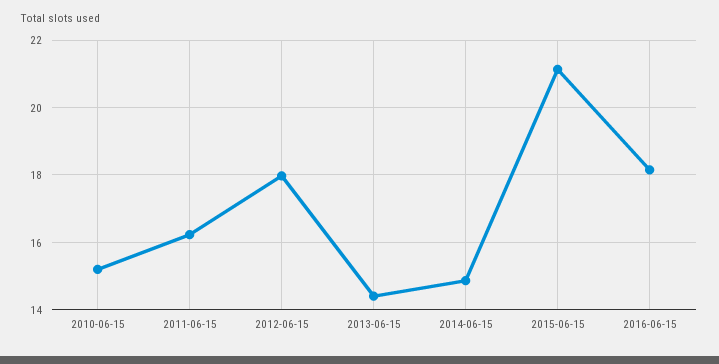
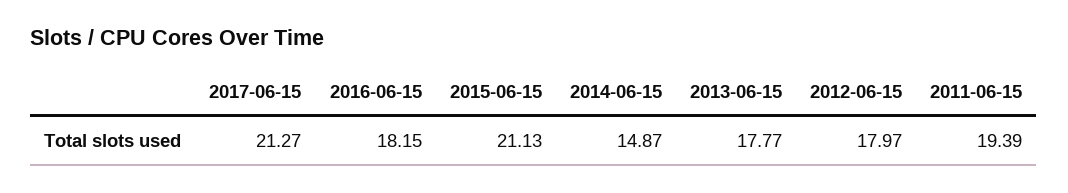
2010-06-15: 15.2 -> none
2011-06-15: 16.2 -> 19.39
2013-06-15: 14.4 -> 17.77
2017-06-15: none -> 21.27

